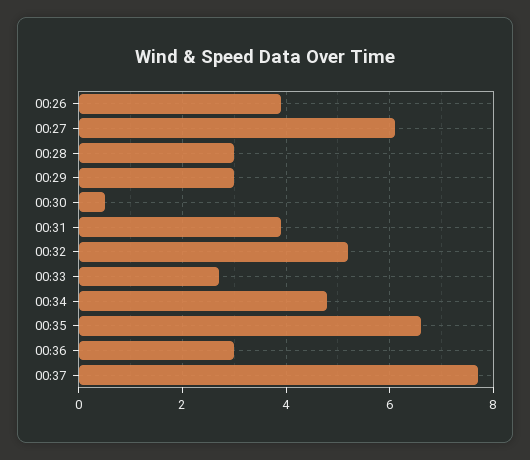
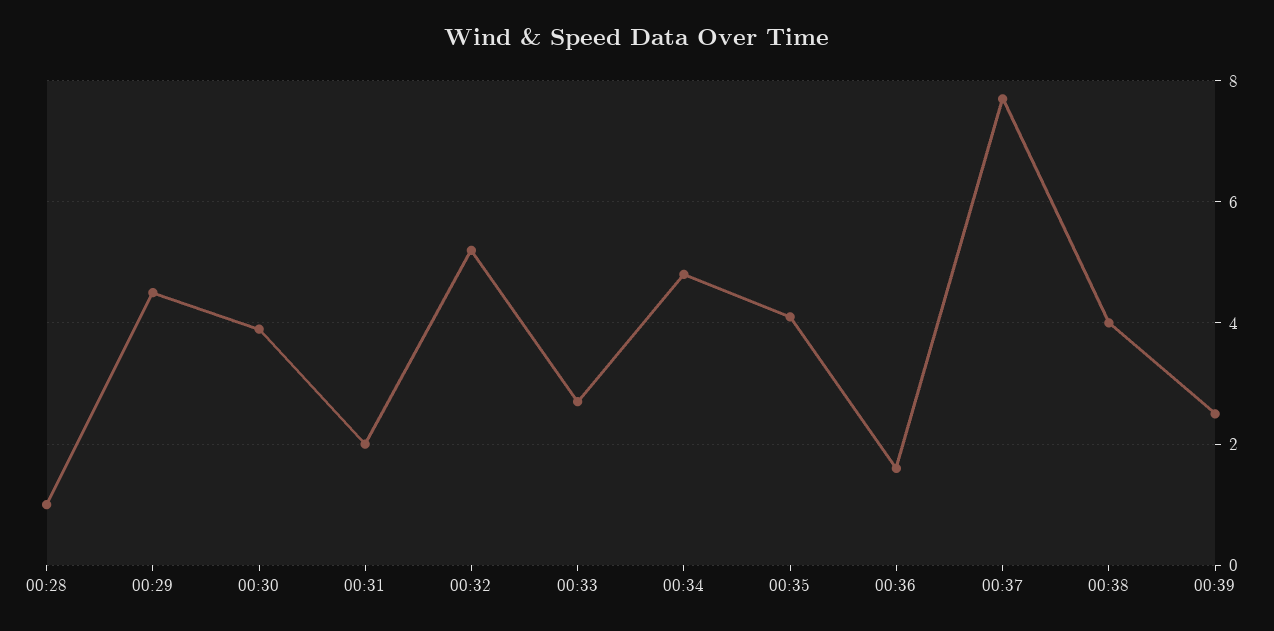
00:26: 4 -> none
00:27: 6 -> none
00:28: 3 -> 1
00:29: 3 -> 4.5
00:30: 0.5 -> 4
00:31: 4 -> 2
00:35: 6.5 -> 4
00:36: 3 -> 1.5
00:38: none -> 4
00:39: none -> 2.5

